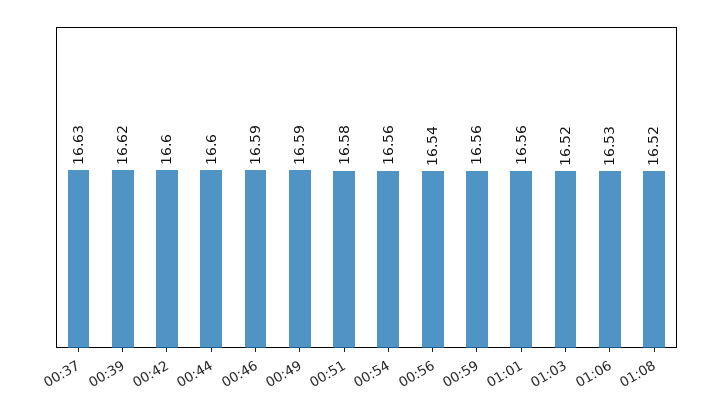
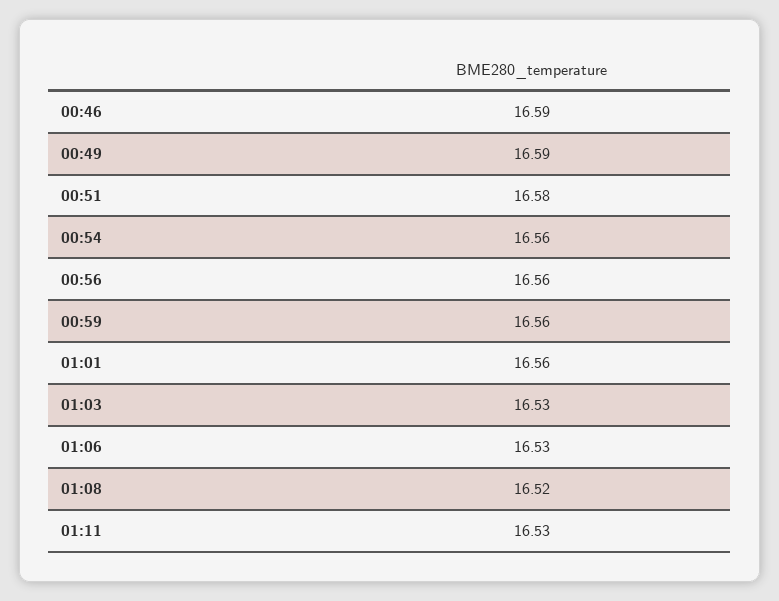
00:37: 16.63 -> none
00:39: 16.62 -> none
00:42: 16.6 -> none
00:44: 16.6 -> none
00:56: 16.54 -> 16.56
01:03: 16.52 -> 16.53
01:11: none -> 16.53

